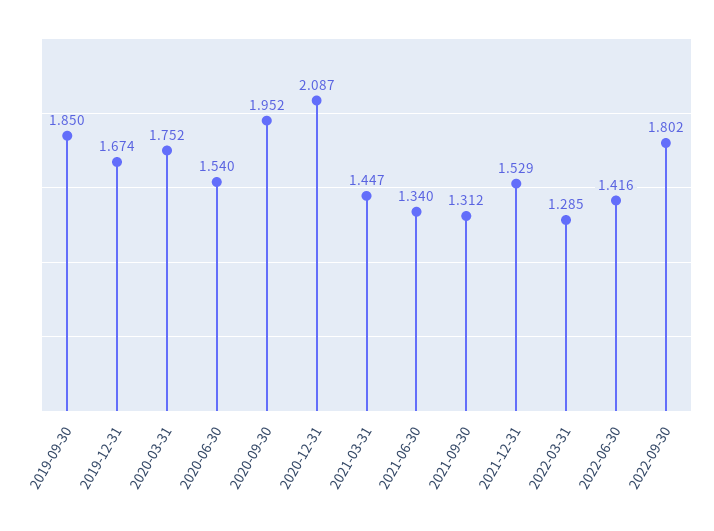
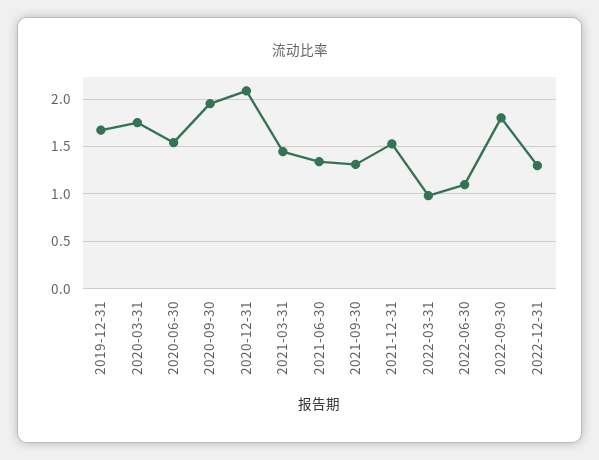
2019-09-30: 1.85 -> none
2022-03-31: 1.285 -> 1
2022-06-30: 1.416 -> 1.1
2022-12-31: none -> 1.3

